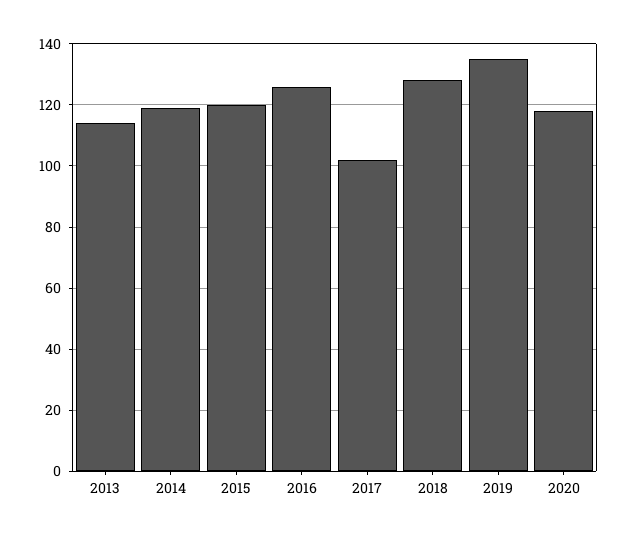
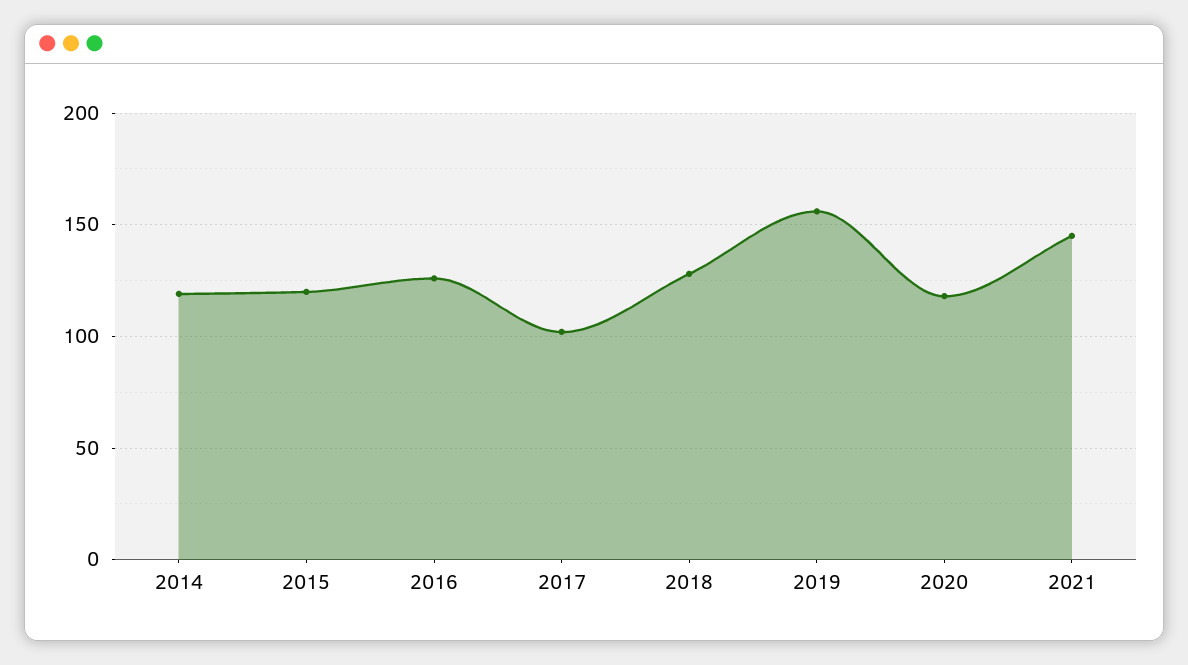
2013: 115 -> none
2019: 135 -> 155
2021: none -> 145

